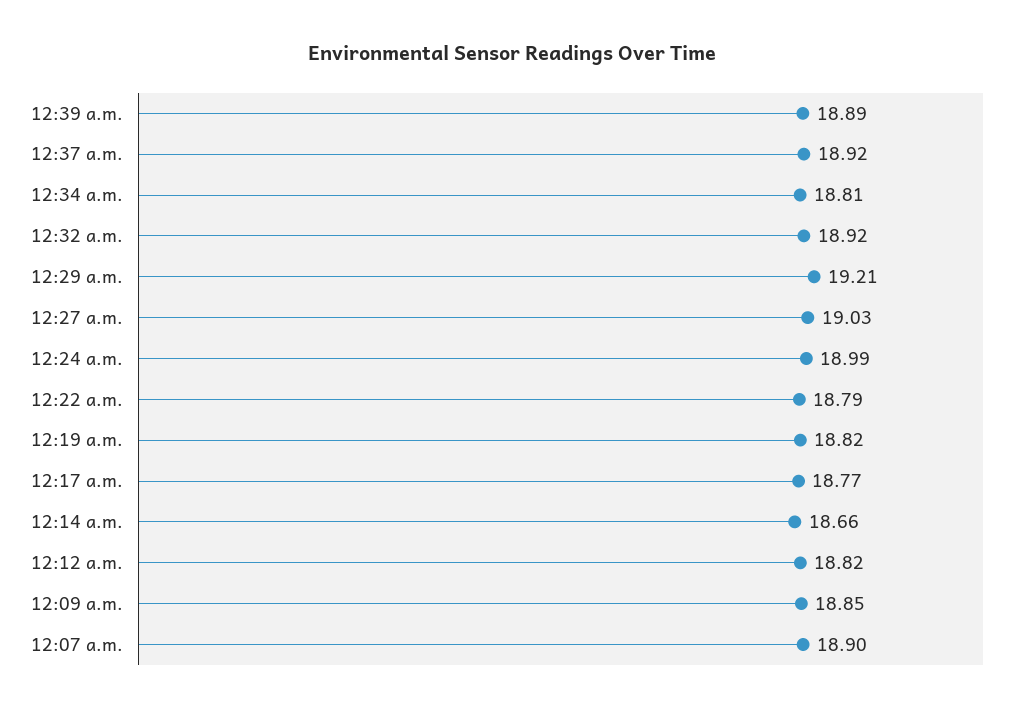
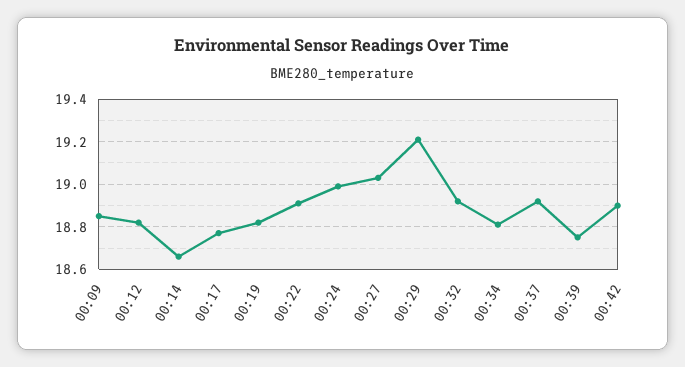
12:39 a.m.: 18.89 -> 18.75
12:22 a.m.: 18.79 -> 18.9
12:07 a.m.: 18.9 -> none
00:42: none -> 18.9

